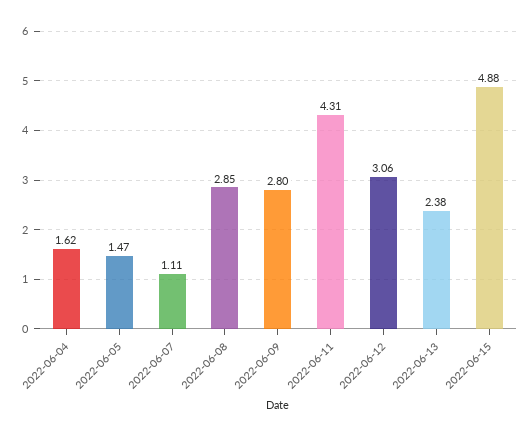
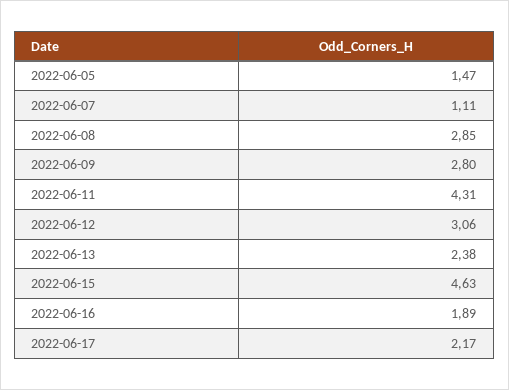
2022-06-04: 1.62 -> none
2022-06-15: 4.88 -> 4.63
2022-06-16: none -> 1.89
2022-06-17: none -> 2.17

